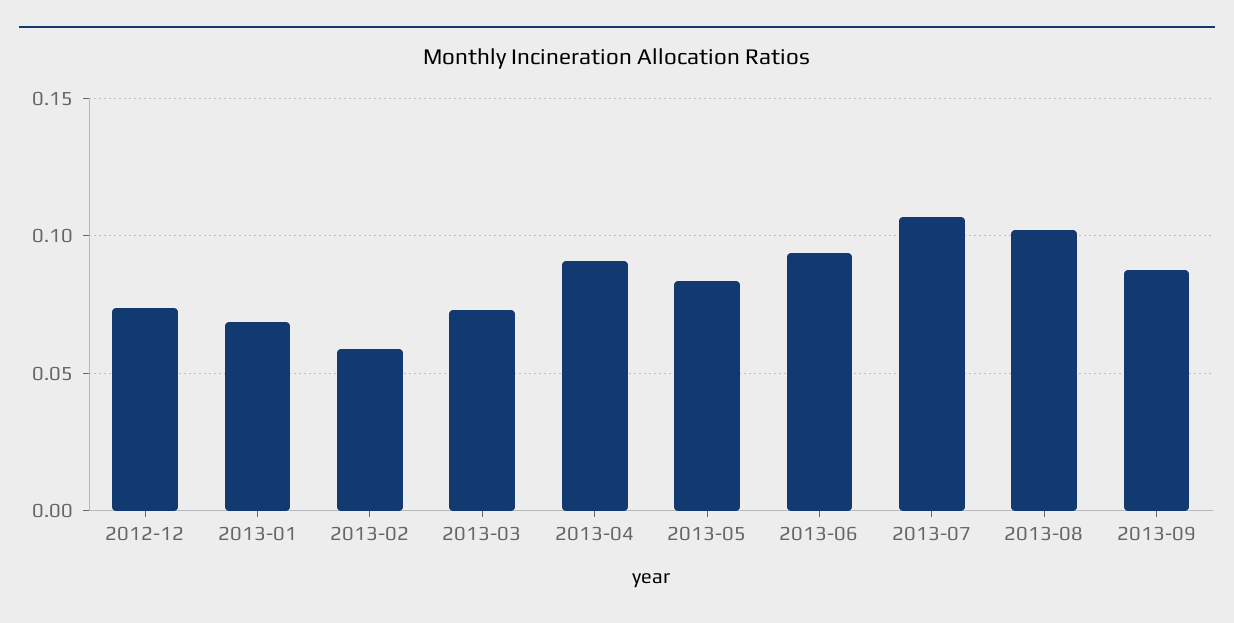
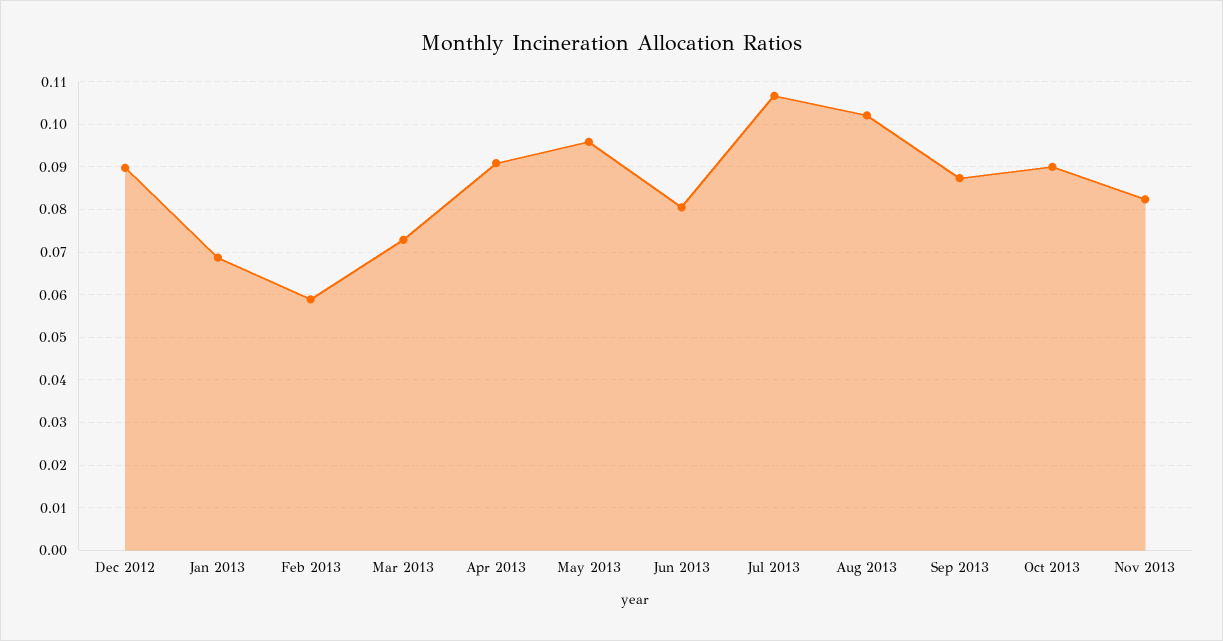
2012-12: 0.075 -> 0.09
2013-05: 0.085 -> 0.096
2013-06: 0.095 -> 0.08
Oct 2013: none -> 0.09
Nov 2013: none -> 0.082

